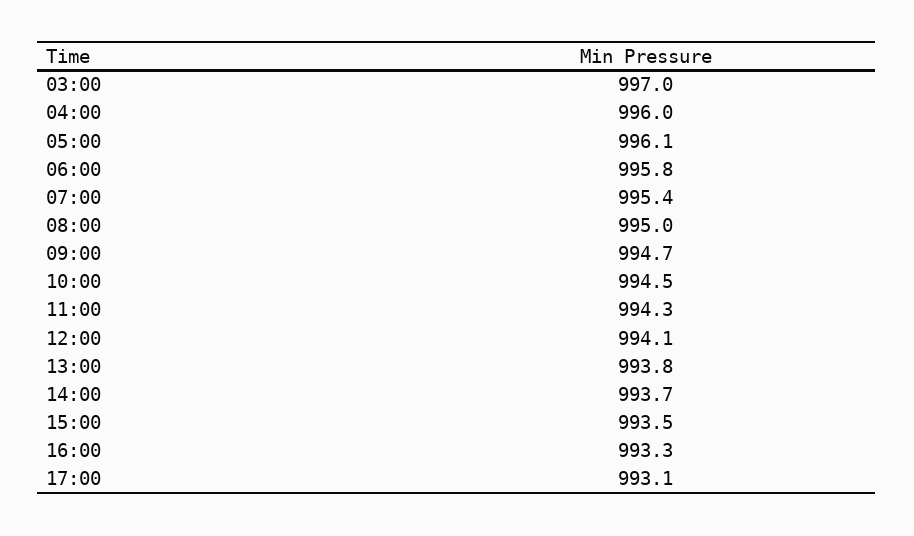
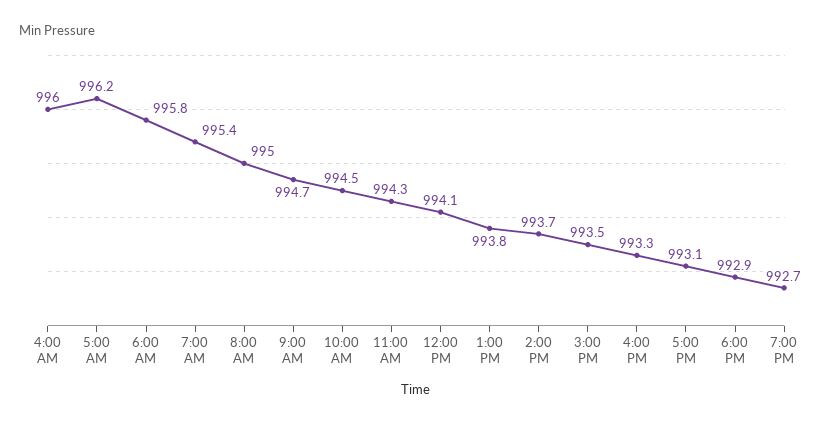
03:00: 997 -> none
05:00: 996.1 -> 996.2
6:00 PM: none -> 992.9
7:00 PM: none -> 992.7

